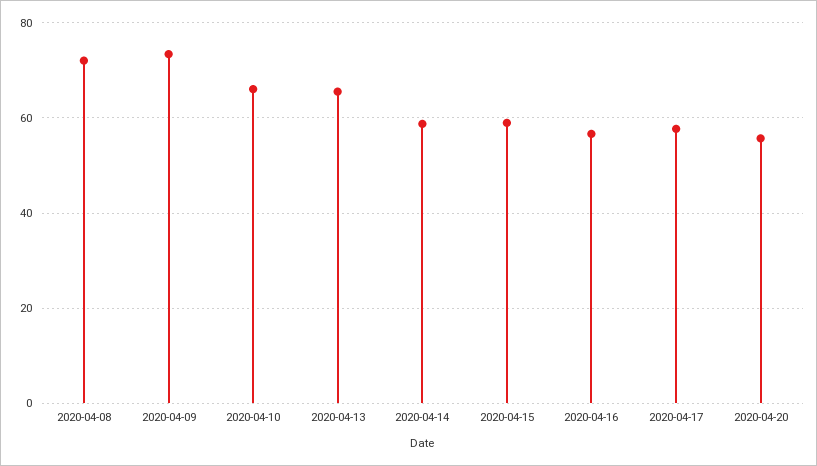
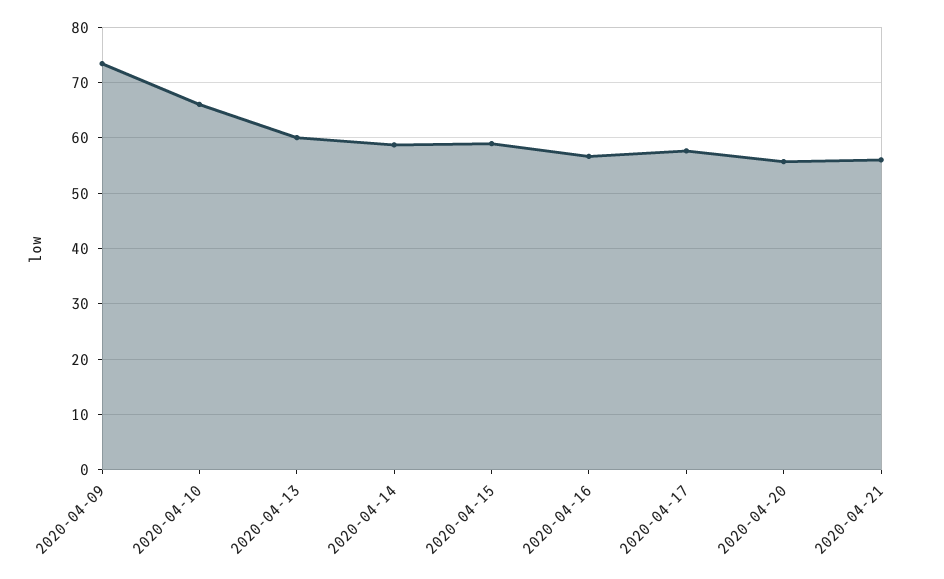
2020-04-08: 72 -> none
2020-04-13: 66 -> 60
2020-04-21: none -> 56

